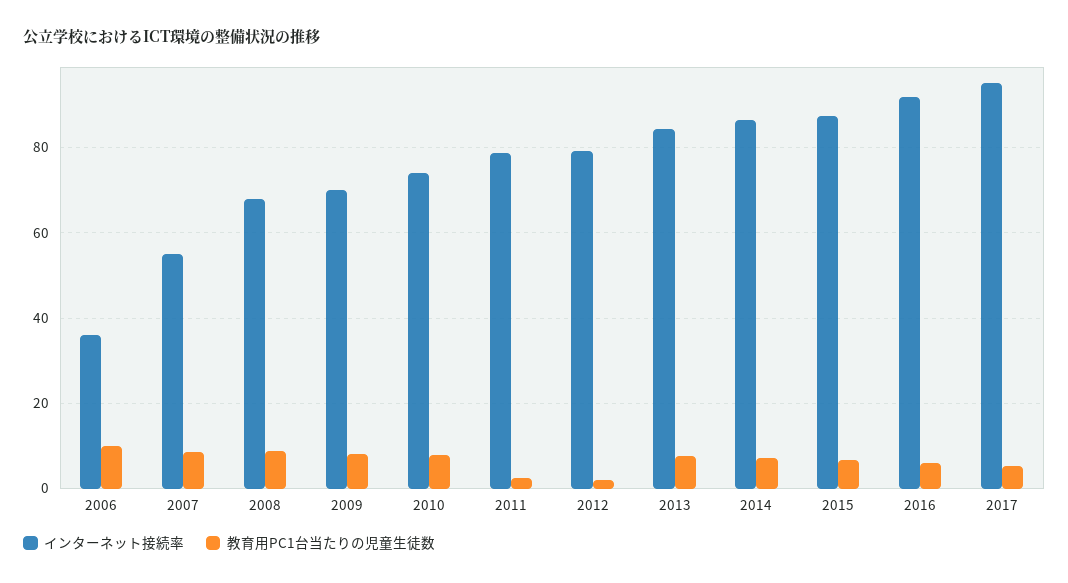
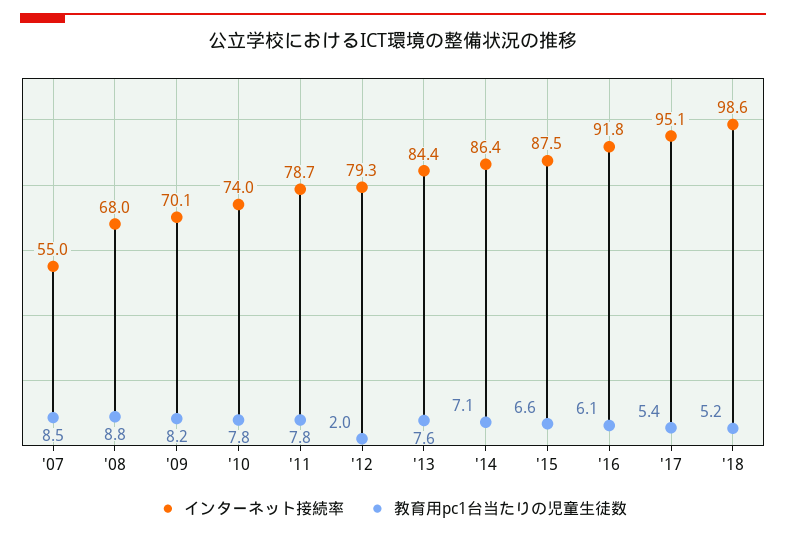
インターネット接続率, 2006: 36 -> none
教育用PC1台当たりの児童生徒数, 2006: 10 -> none
教育用PC1台当たりの児童生徒数, 2011: 2 -> 7.8
インターネット接続率, '18: none -> 98.6
教育用PC1台当たりの児童生徒数, '18: none -> 5.2

